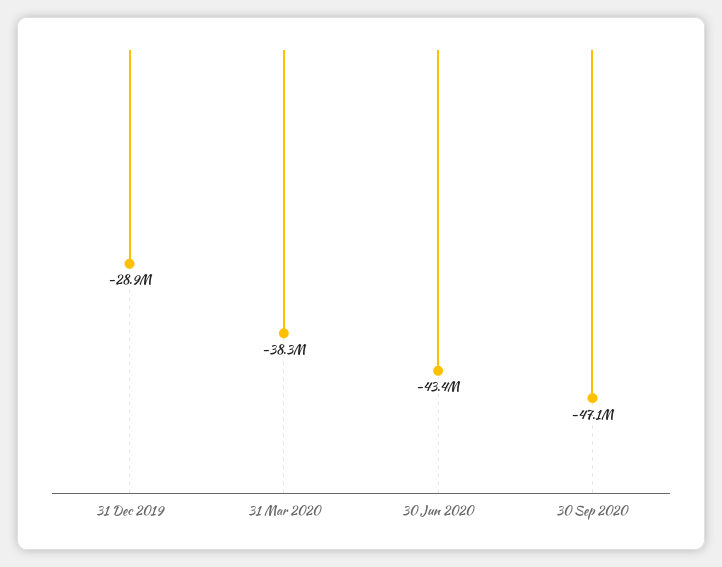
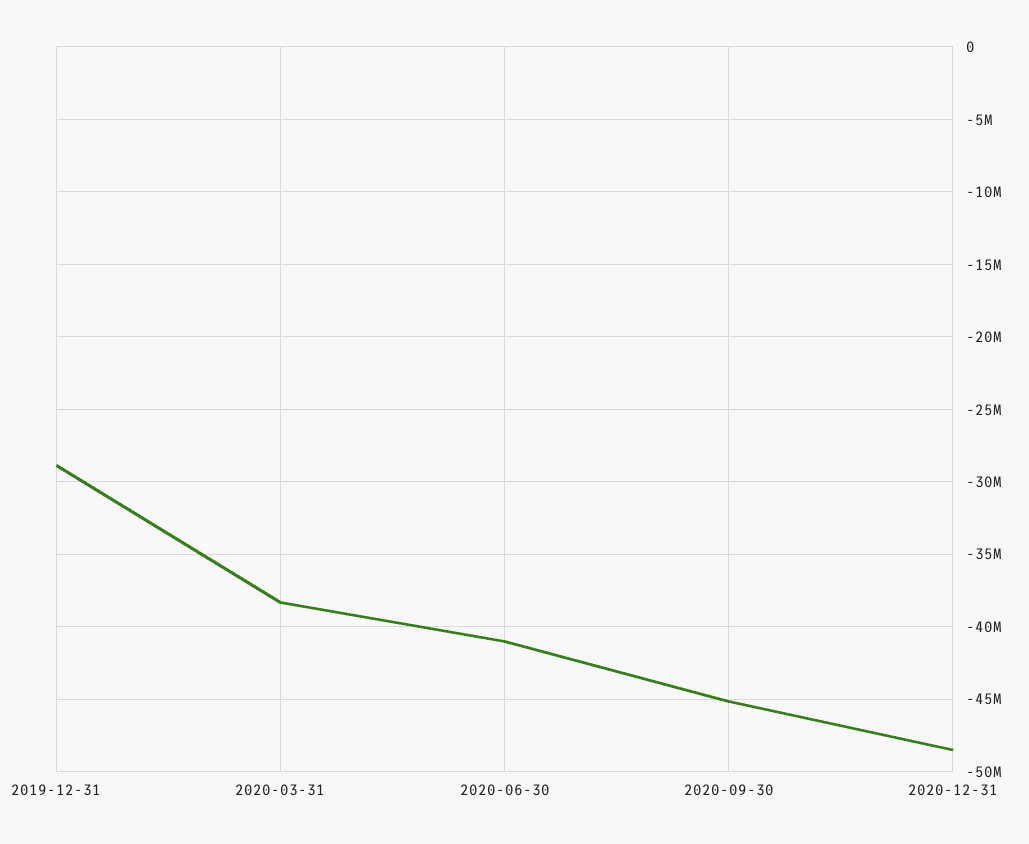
30 Jun 2020: -43400000 -> -41000000
30 Sep 2020: -47100000 -> -45000000
2020-12-31: none -> -48500000

